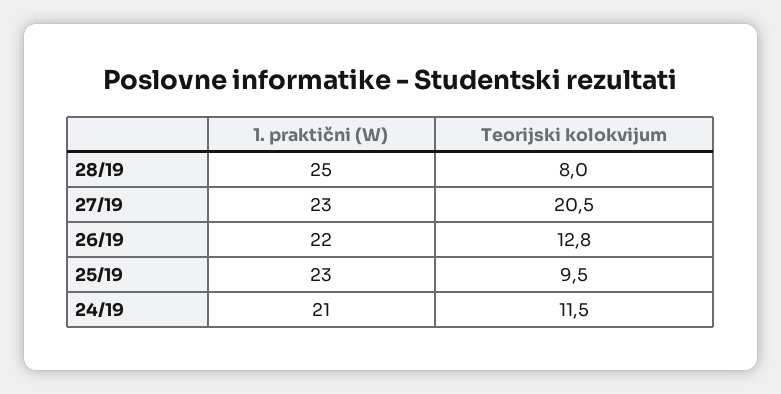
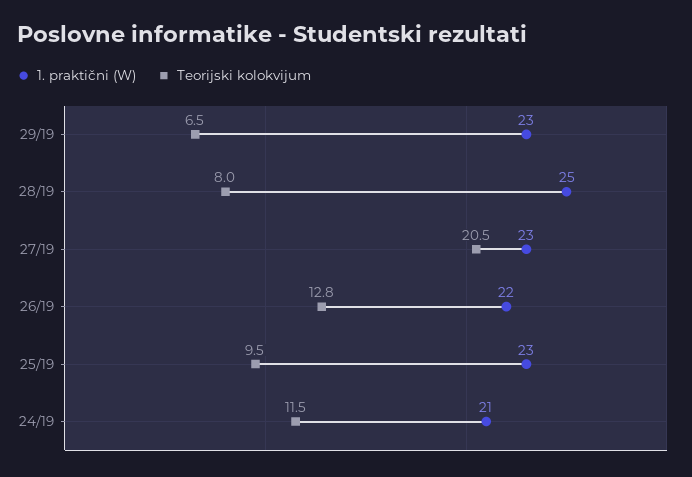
1. praktični (W), 29/19: none -> 23
Teorijski kolokvijum, 29/19: none -> 6.5

